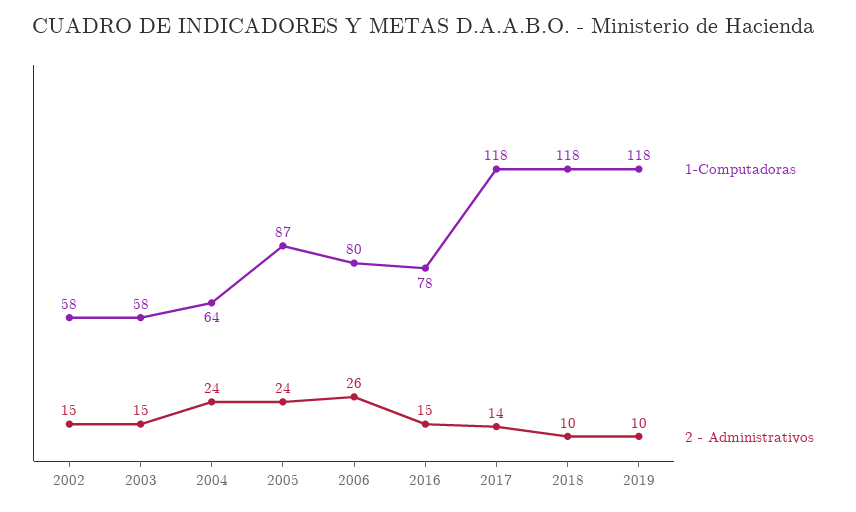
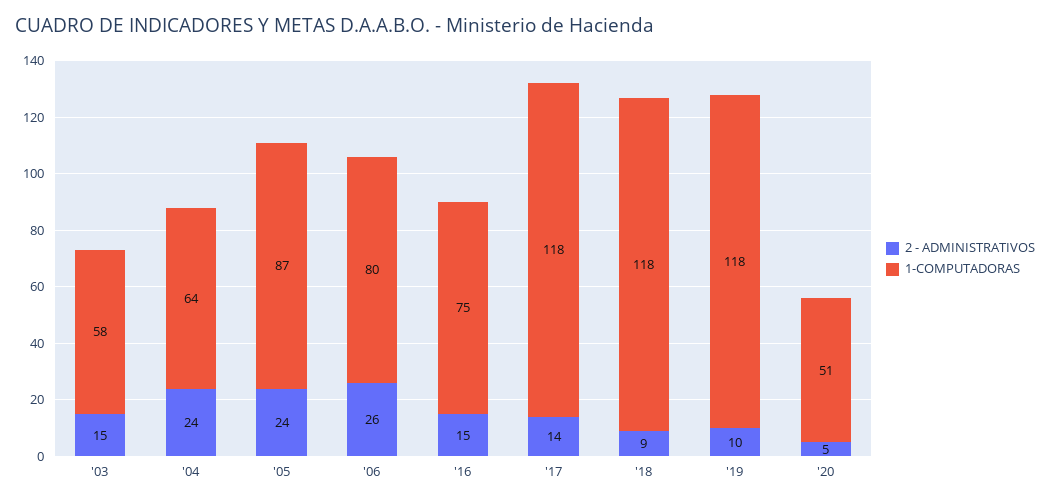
1-Computadoras, 2002: 58 -> none
2 - Administrativos, 2002: 15 -> none
1-Computadoras, 2016: 78 -> 75
2 - Administrativos, 2018: 10 -> 9
2 - Administrativos, '20: none -> 5
1-Computadoras, '20: none -> 51

